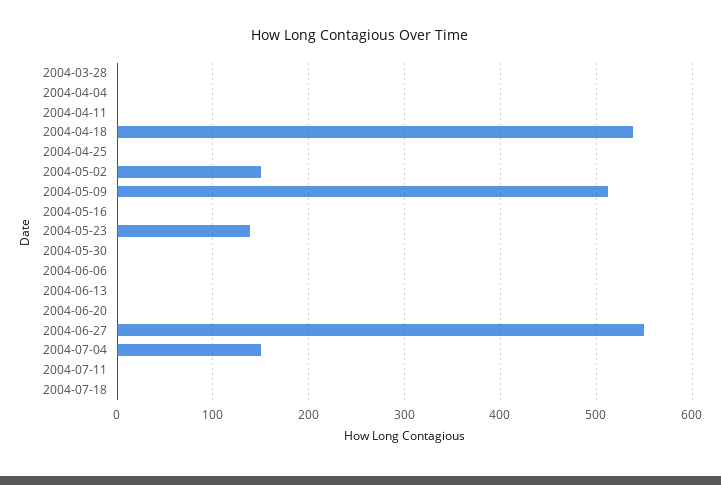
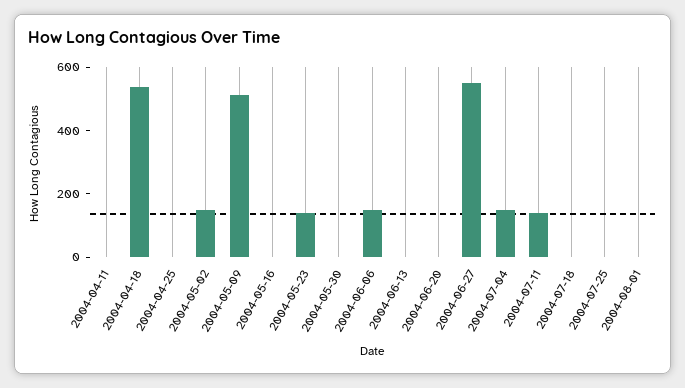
2004-03-28: 0 -> none
2004-04-04: 0 -> none
2004-06-06: 0 -> 150
2004-07-11: 0 -> 150
2004-07-25: none -> 0
2004-08-01: none -> 0

